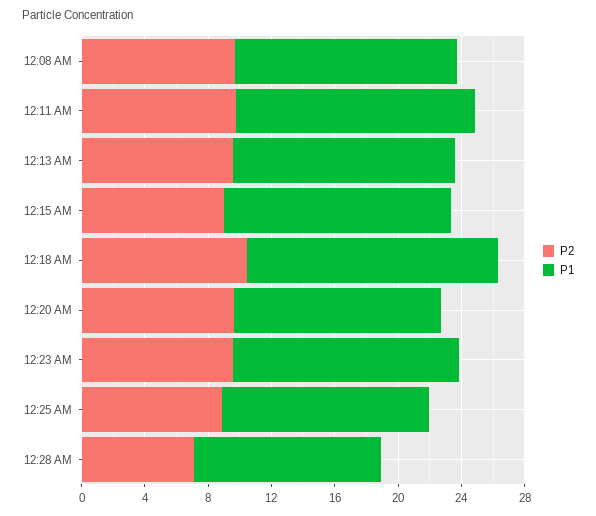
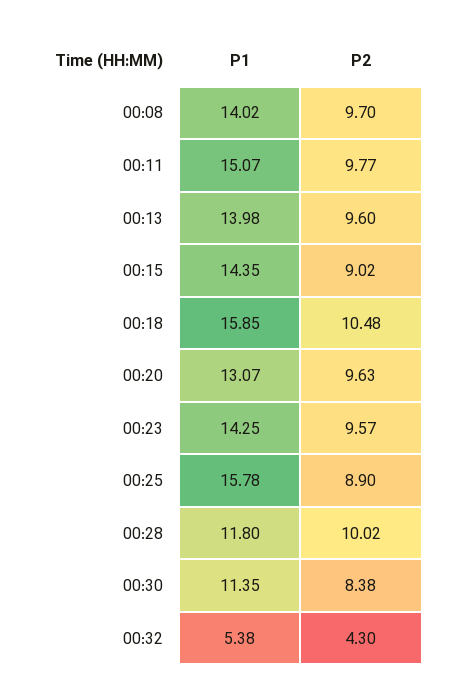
P1, 12:25 AM: 13 -> 15.78
P2, 12:28 AM: 7 -> 10.02
P1, 00:30: none -> 11.35
P2, 00:30: none -> 8.38
P1, 00:32: none -> 5.38
P2, 00:32: none -> 4.3

